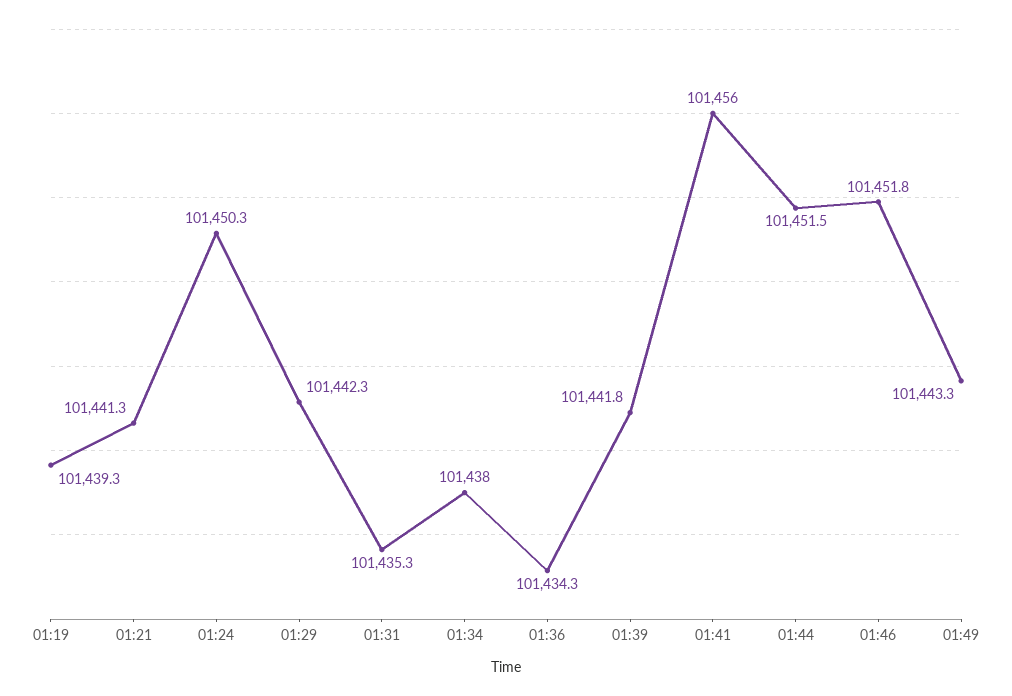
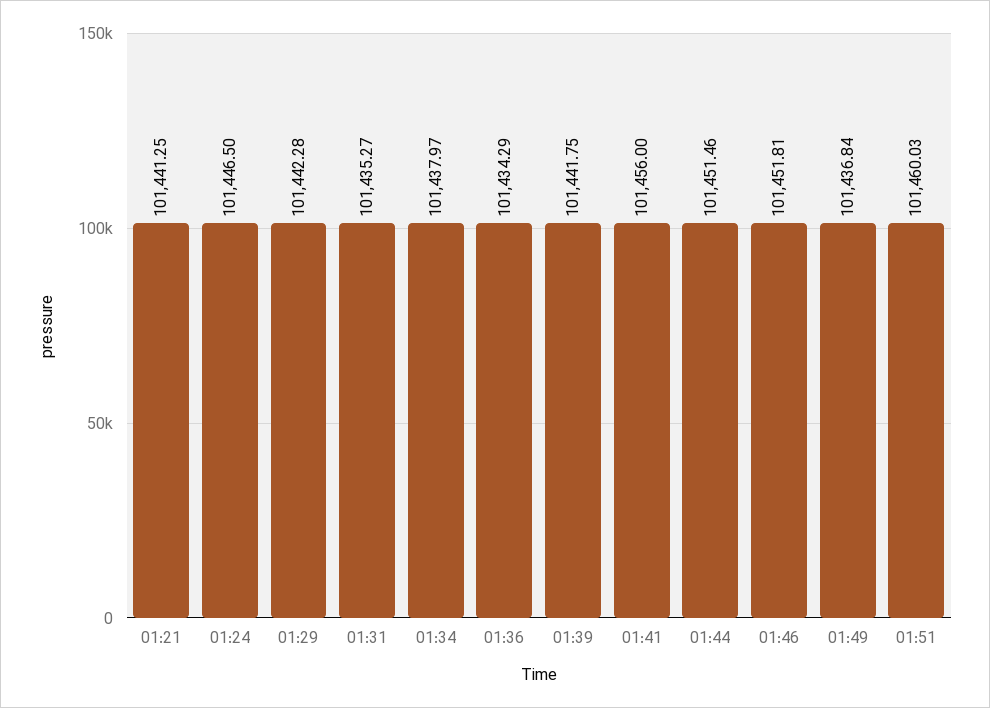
01:19: 101439.3 -> none
01:24: 101450.3 -> 101446.5
01:49: 101443.3 -> 101436.84
01:51: none -> 101460.03

